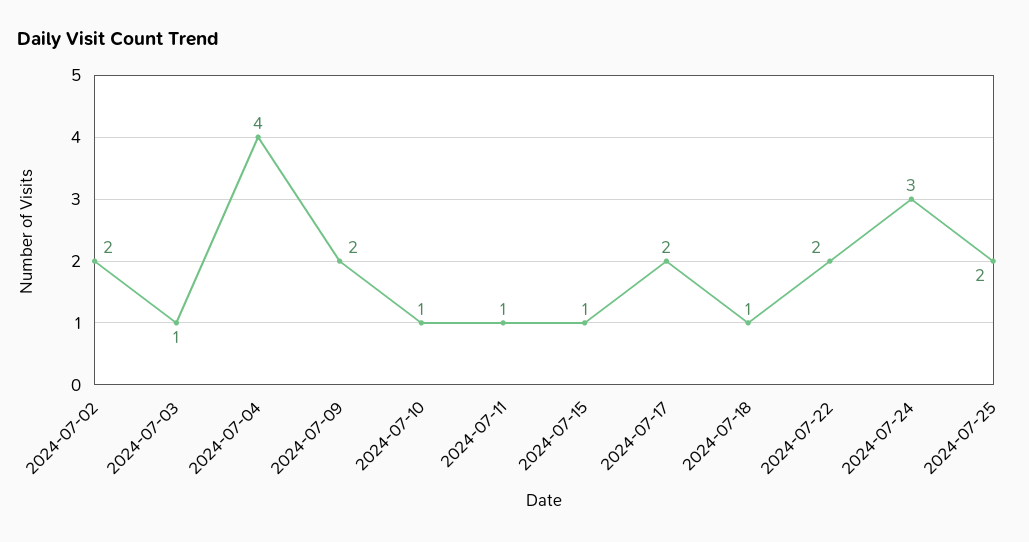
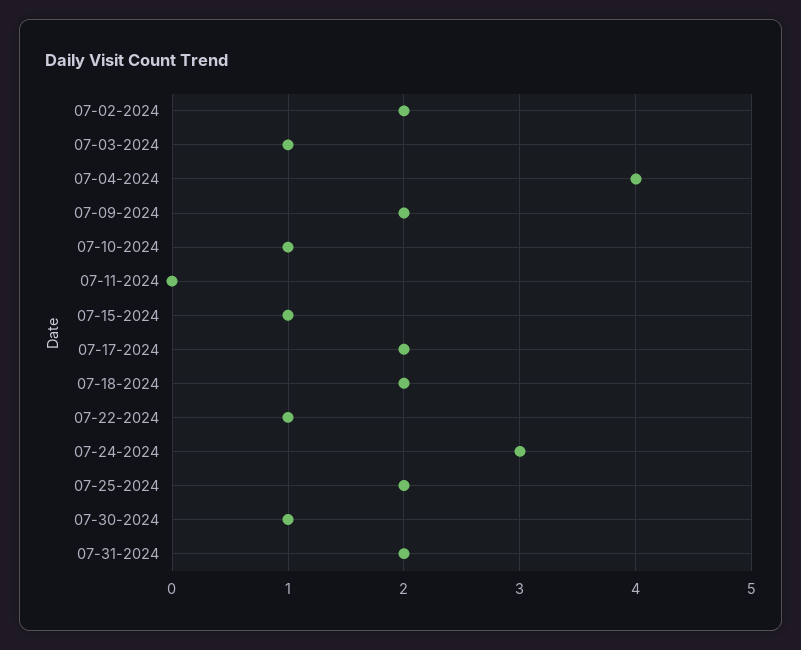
2024-07-11: 1 -> 0
2024-07-18: 1 -> 2
2024-07-22: 2 -> 1
07-30-2024: none -> 1
07-31-2024: none -> 2

